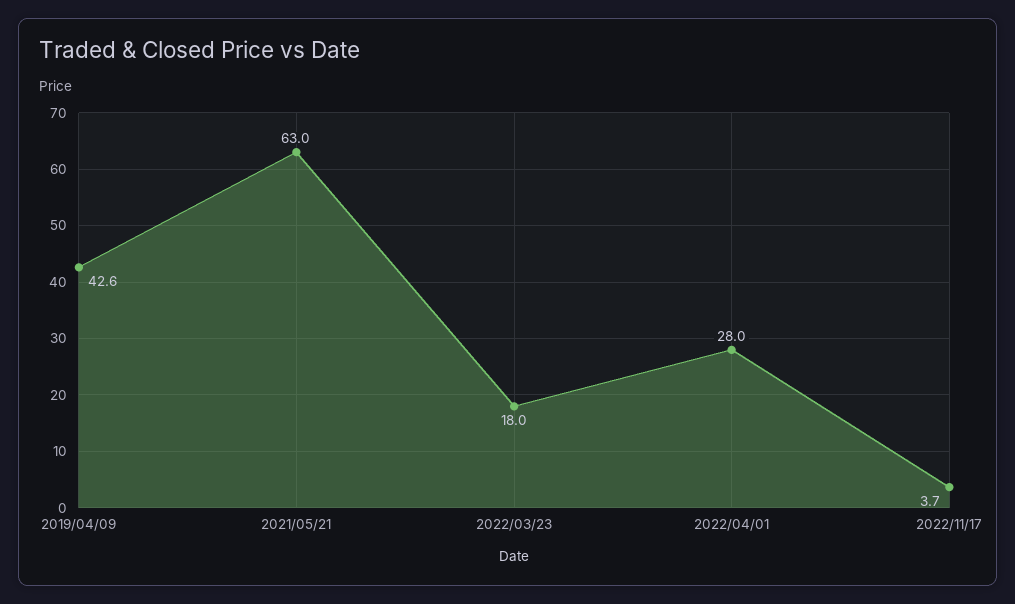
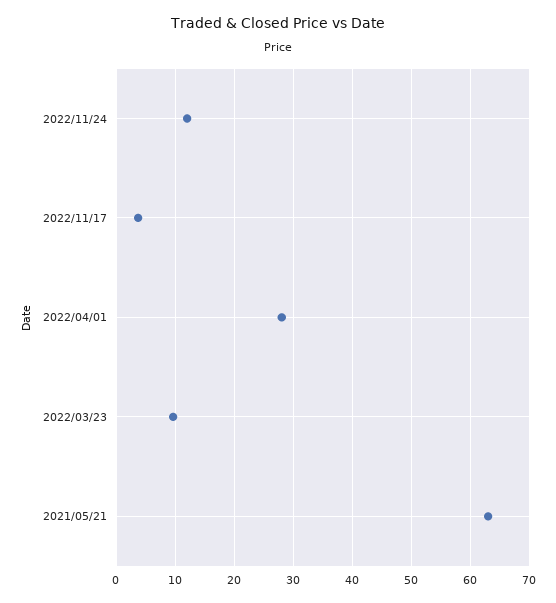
2019/04/09: 42.6 -> none
2022/03/23: 18 -> 10
2022/11/24: none -> 12

